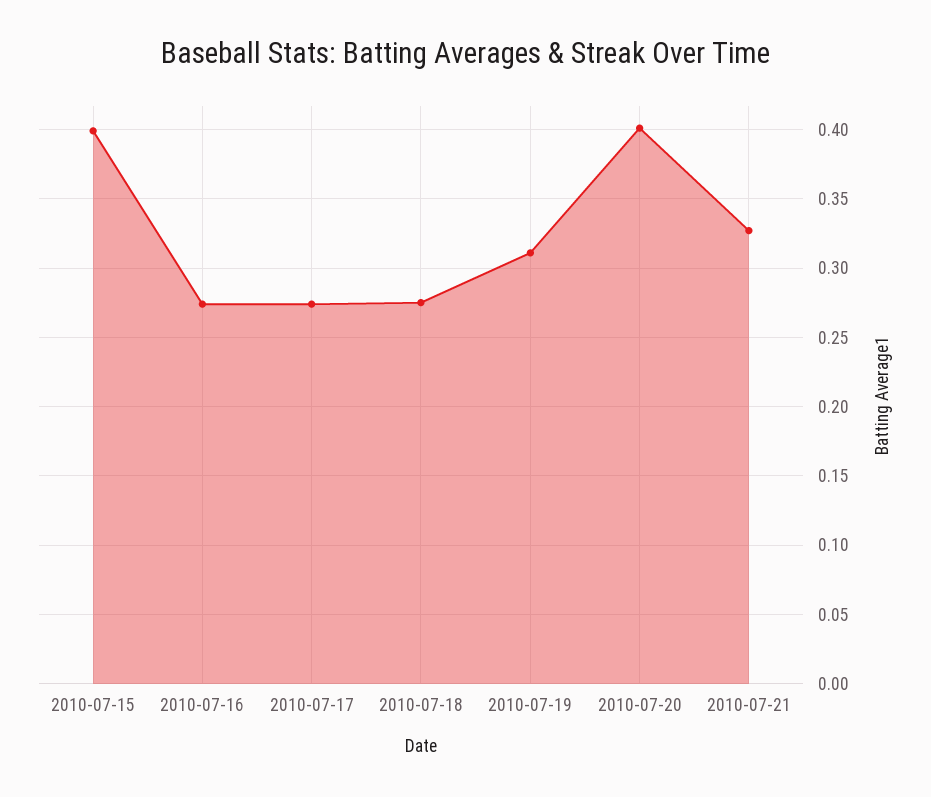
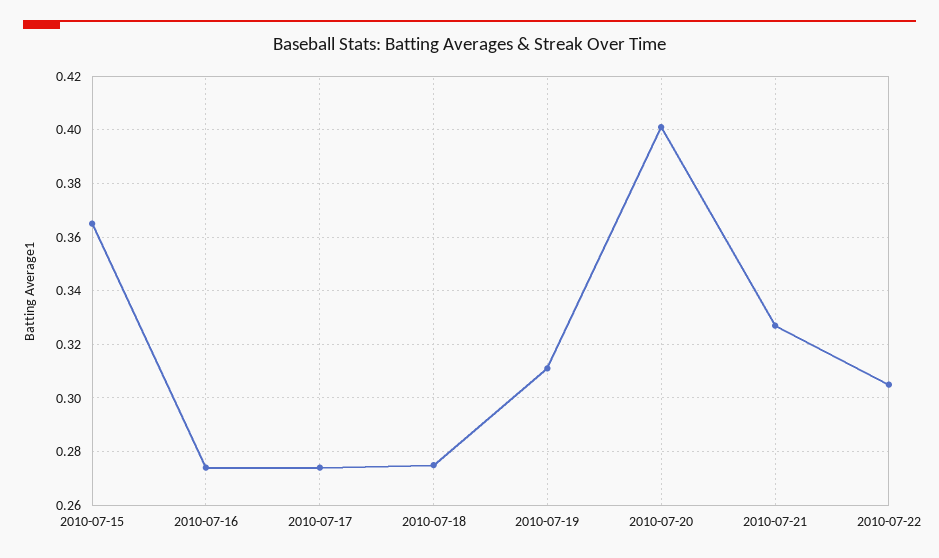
2010-07-15: 0.4 -> 0.365
2010-07-22: none -> 0.305

